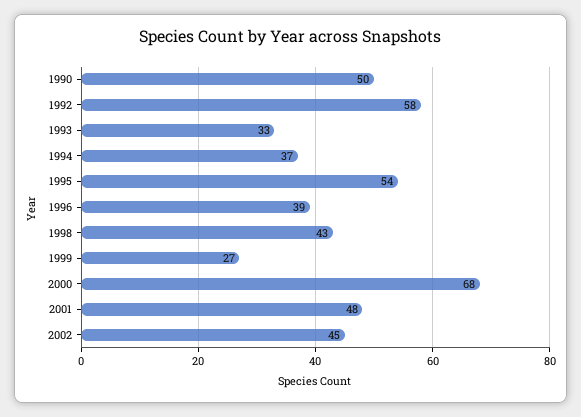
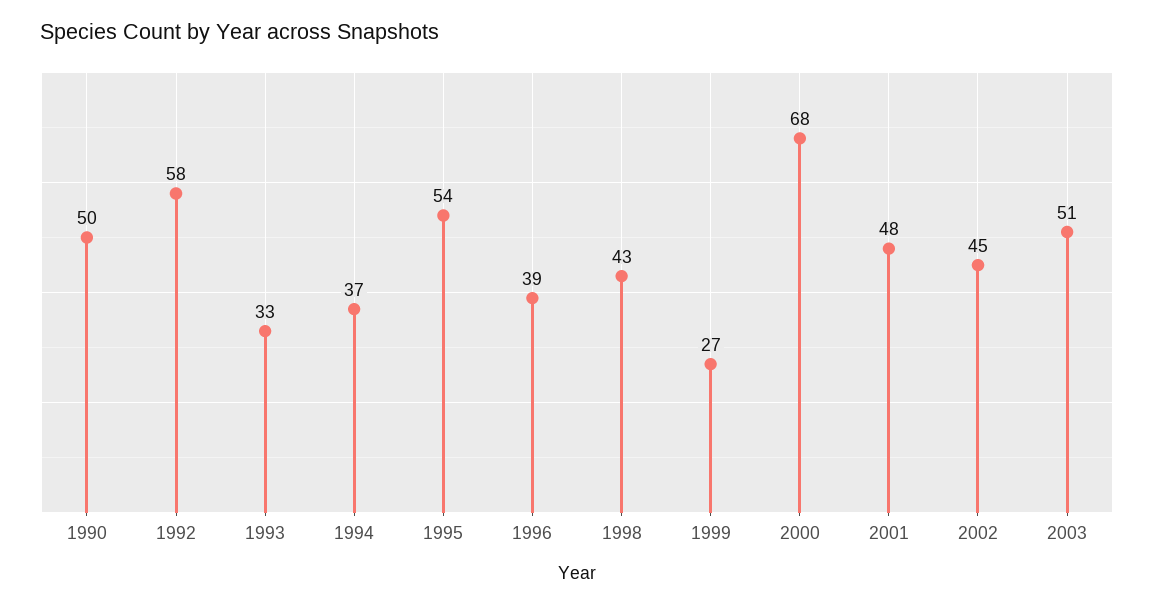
2003: none -> 51

